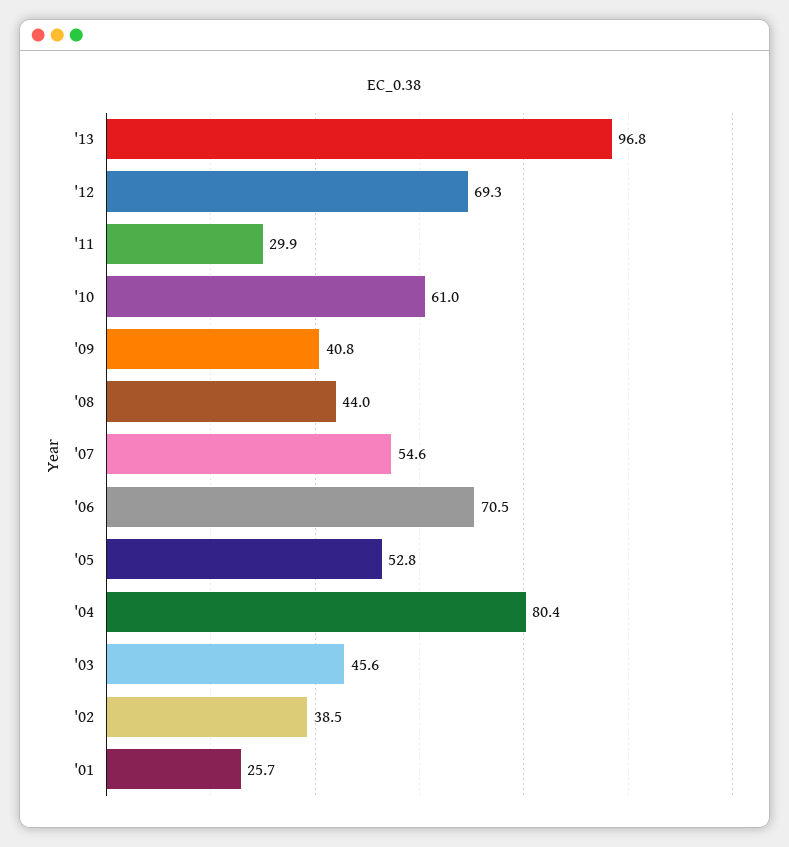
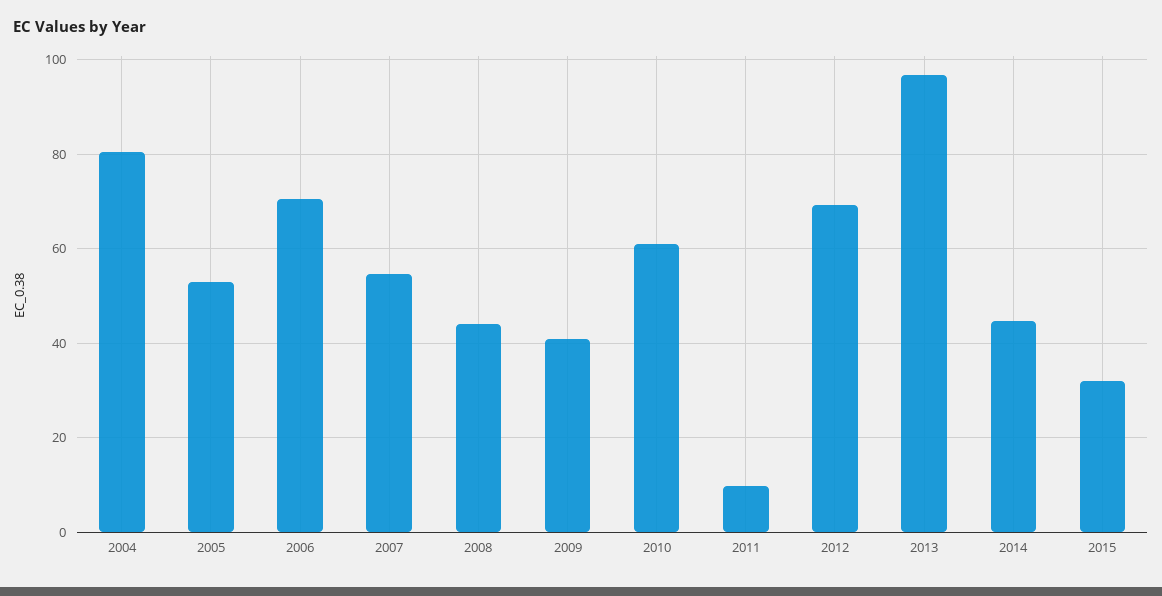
'11: 29.9 -> 10
'03: 45.6 -> none
'02: 38.5 -> none
'01: 25.7 -> none
2014: none -> 44
2015: none -> 32

